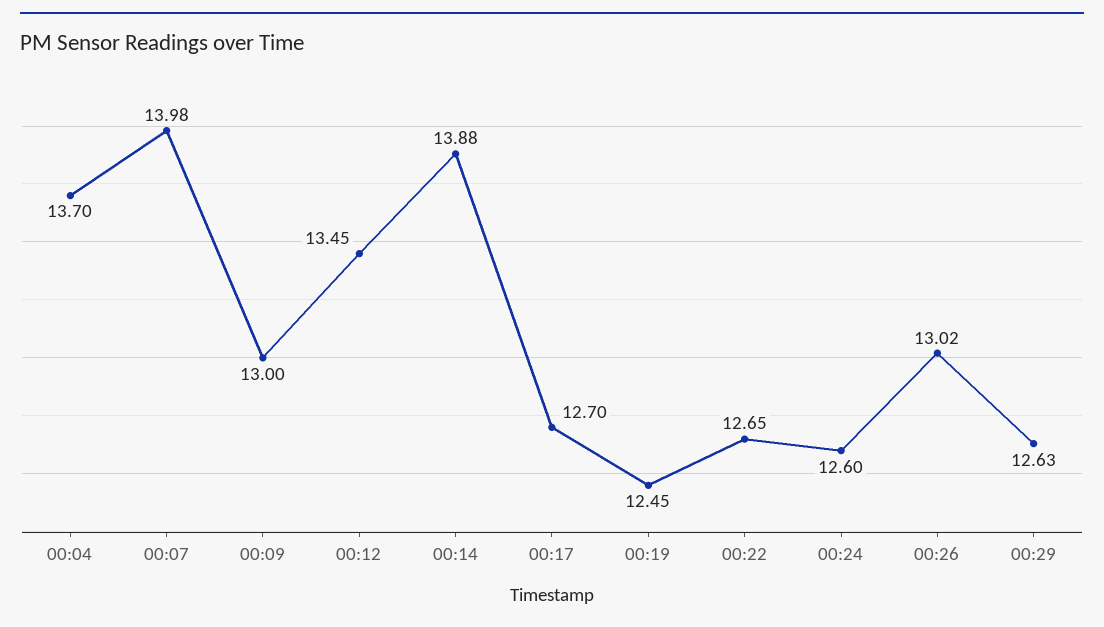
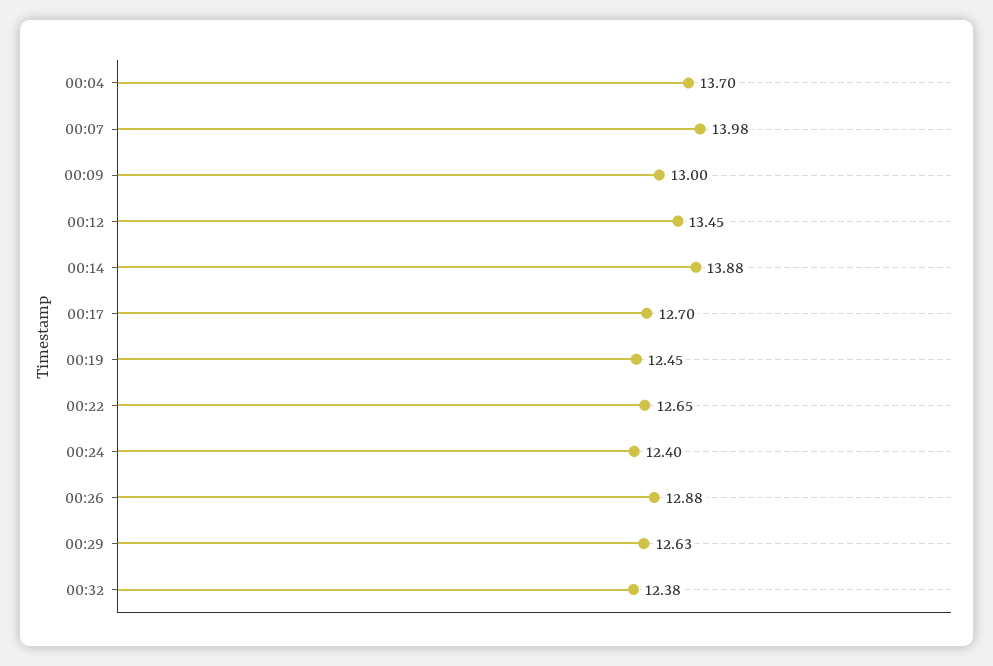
00:24: 12.6 -> 12.4
00:26: 13.02 -> 12.88
00:32: none -> 12.38

